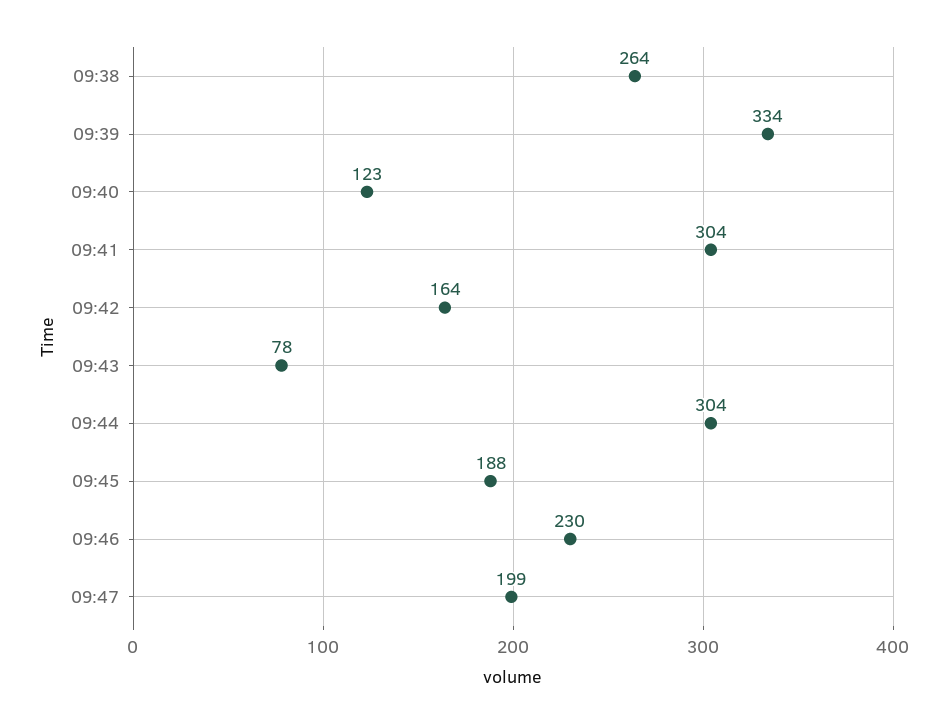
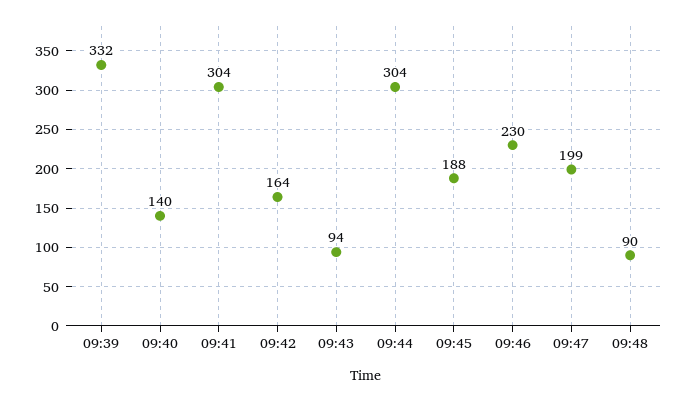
09:38: 264 -> none
09:39: 334 -> 332
09:40: 123 -> 140
09:43: 78 -> 94
09:48: none -> 90

